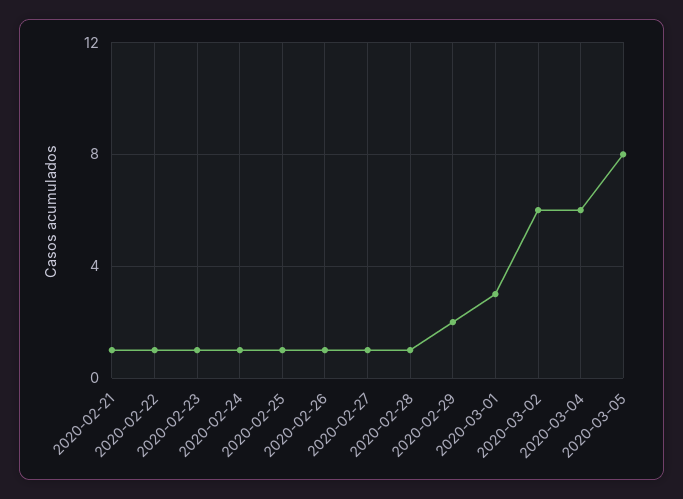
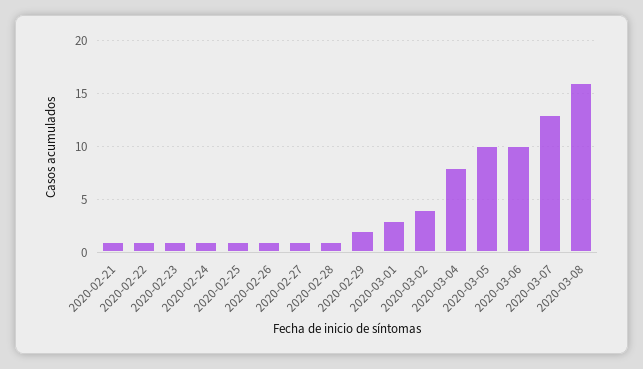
2020-03-02: 6 -> 4
2020-03-04: 6 -> 8
2020-03-05: 8 -> 10
2020-03-06: none -> 10
2020-03-07: none -> 13
2020-03-08: none -> 16

